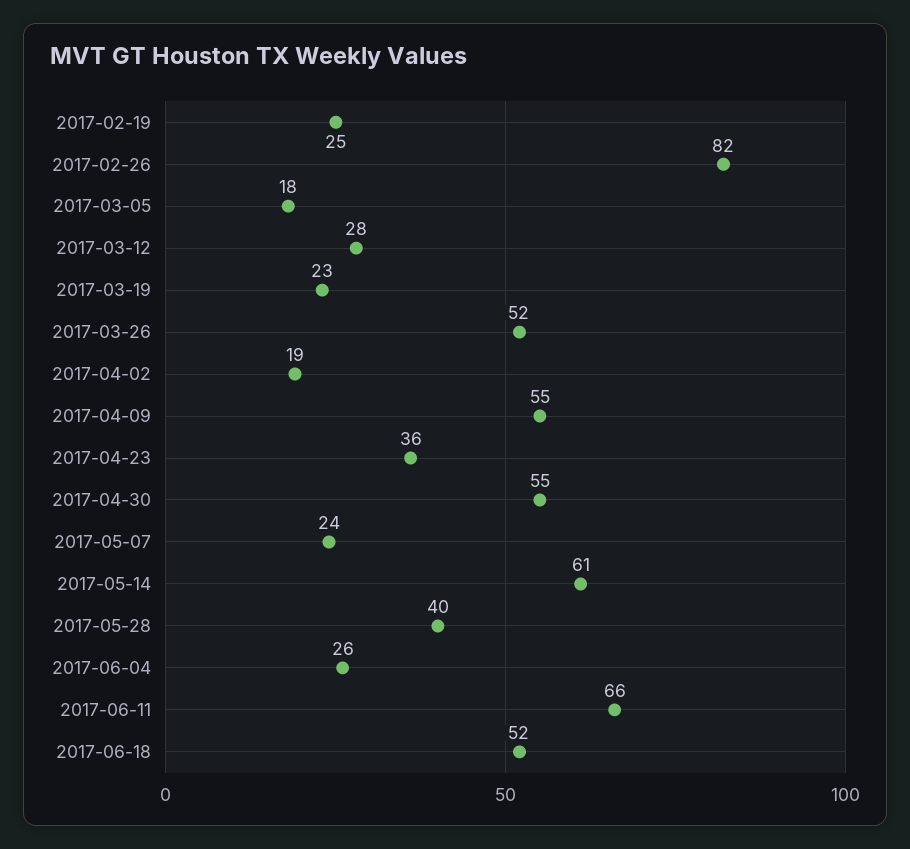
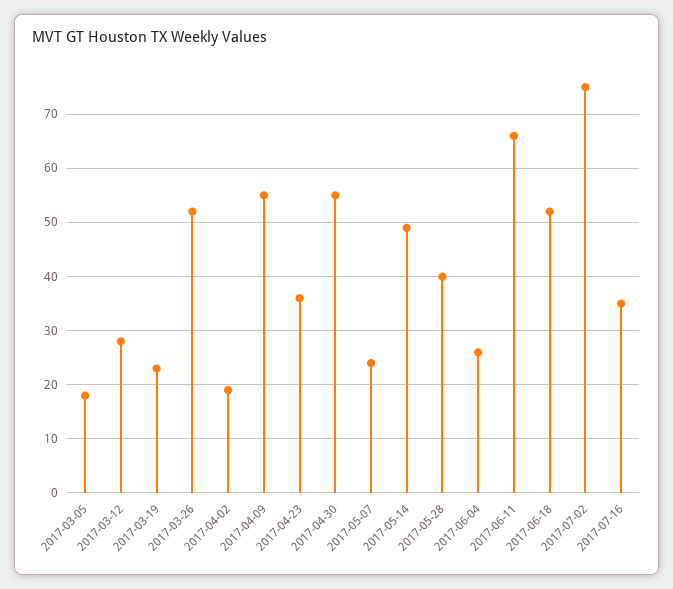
2017-02-19: 25 -> none
2017-02-26: 82 -> none
2017-05-14: 61 -> 50
2017-07-02: none -> 75
2017-07-16: none -> 35

